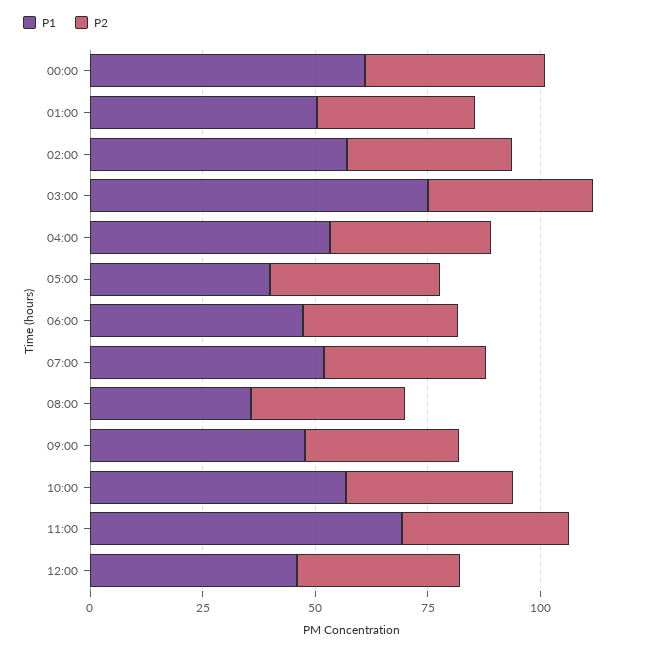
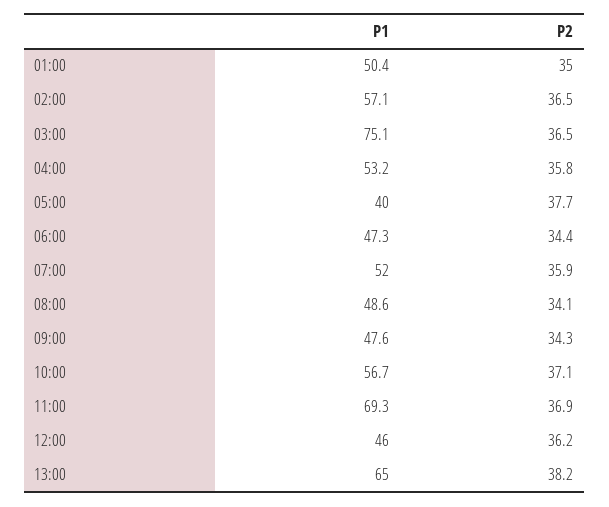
P1, 00:00: 60 -> none
P2, 00:00: 40 -> none
P1, 08:00: 35 -> 48.6
P1, 13:00: none -> 65
P2, 13:00: none -> 38.2

